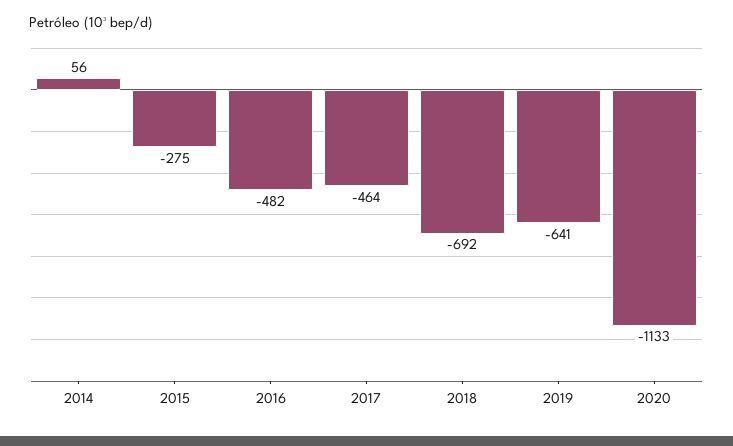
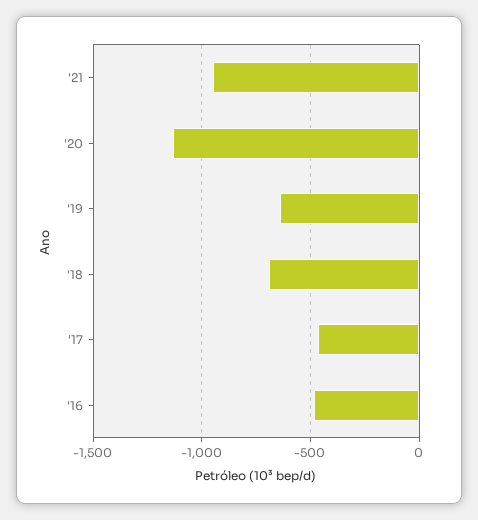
2014: 56 -> none
2015: -275 -> none
'21: none -> -950

